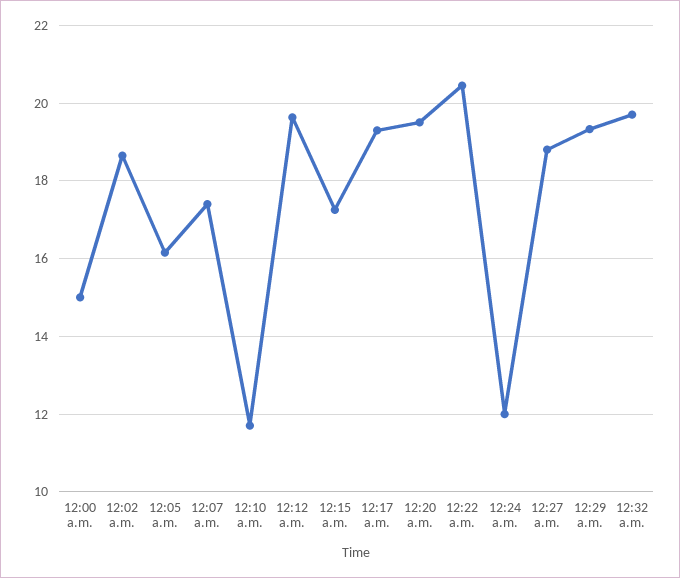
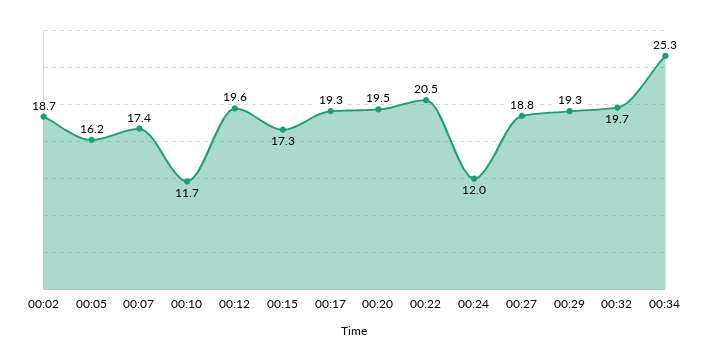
12:00 a.m.: 15 -> none
00:34: none -> 25.3

